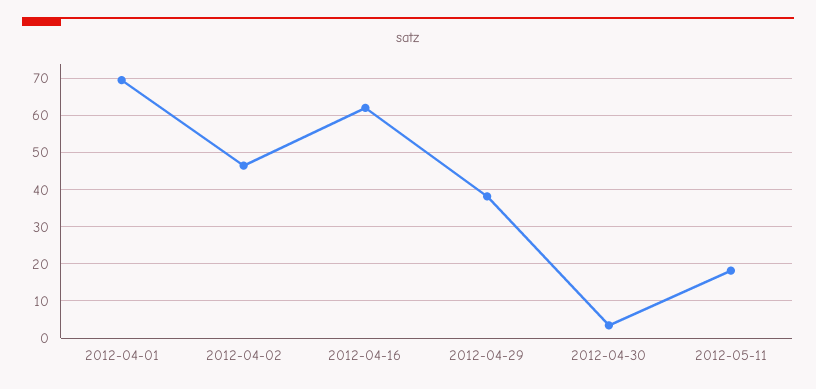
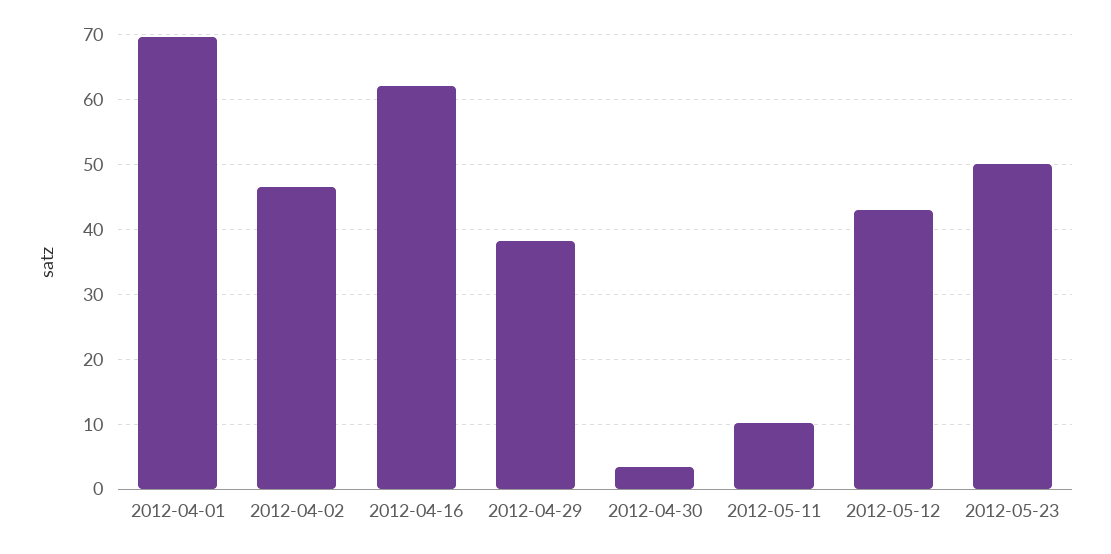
2012-05-11: 18 -> 10
2012-05-12: none -> 43
2012-05-23: none -> 50

